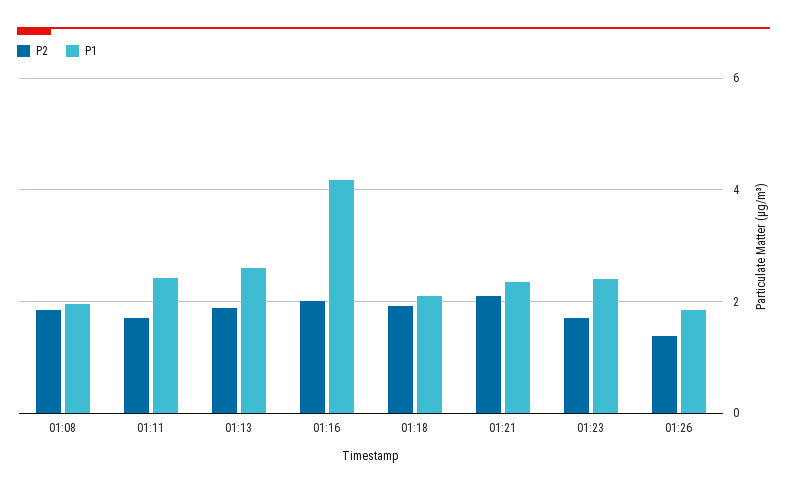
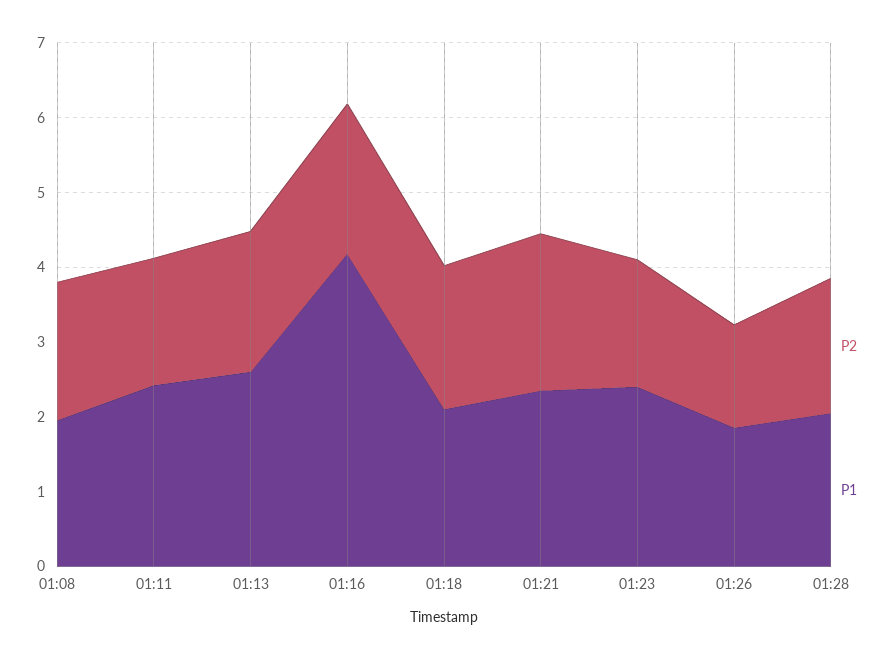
P2, 01:28: none -> 1.8
P1, 01:28: none -> 2

